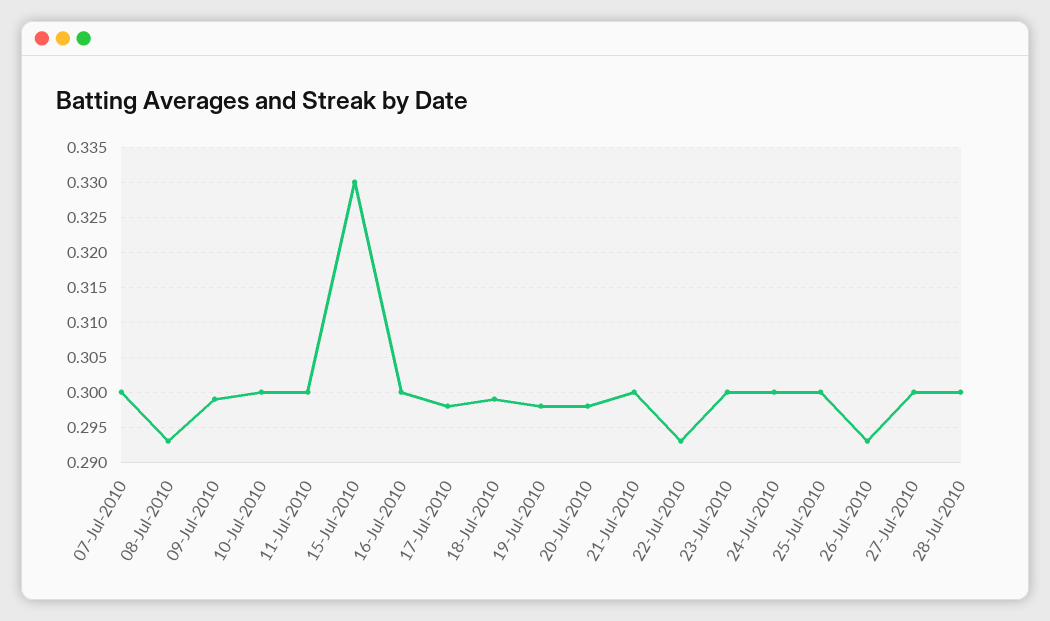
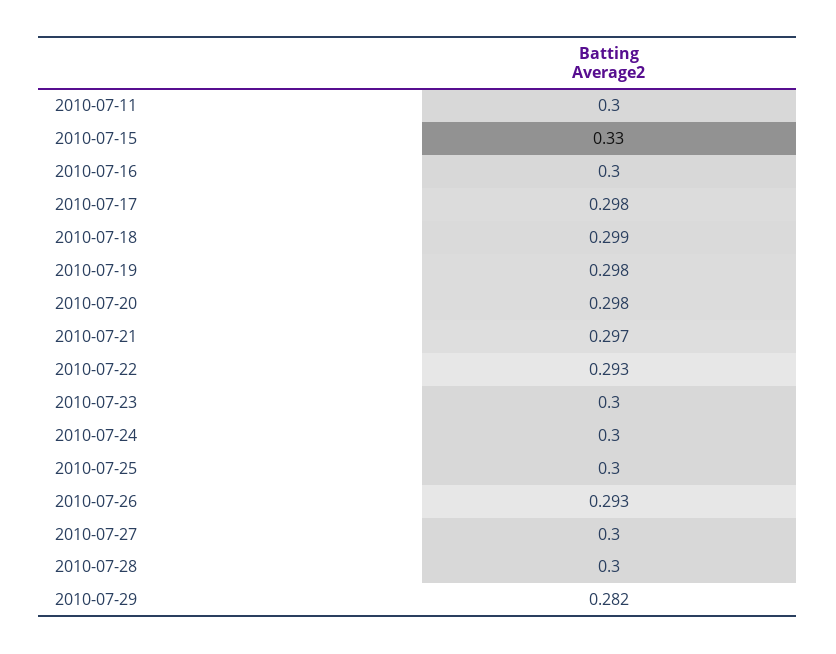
07-Jul-2010: 0.3 -> none
08-Jul-2010: 0.293 -> none
09-Jul-2010: 0.299 -> none
10-Jul-2010: 0.3 -> none
21-Jul-2010: 0.3 -> 0.297
2010-07-29: none -> 0.282

